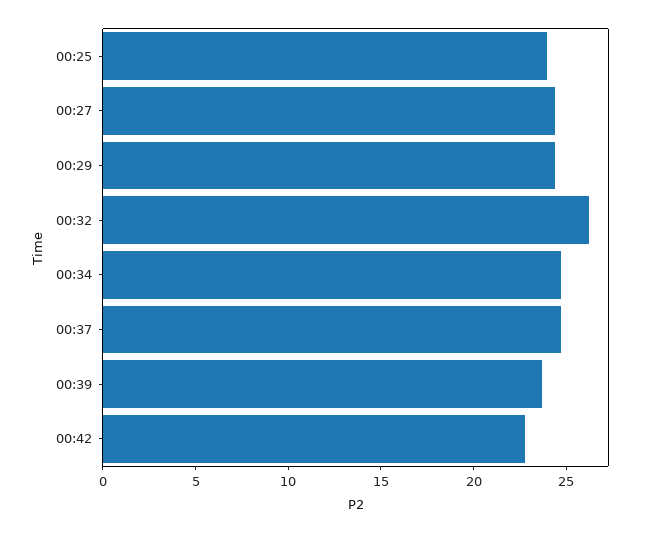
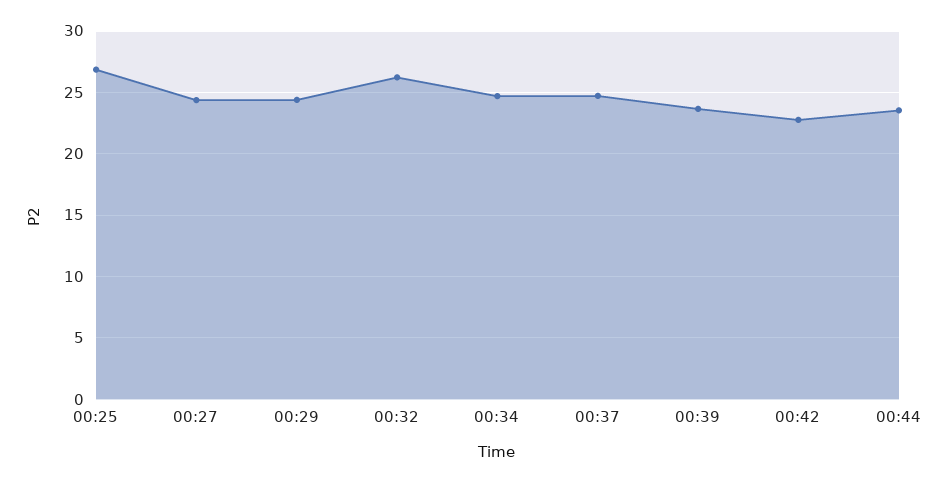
00:25: 24 -> 27
00:44: none -> 23.5

